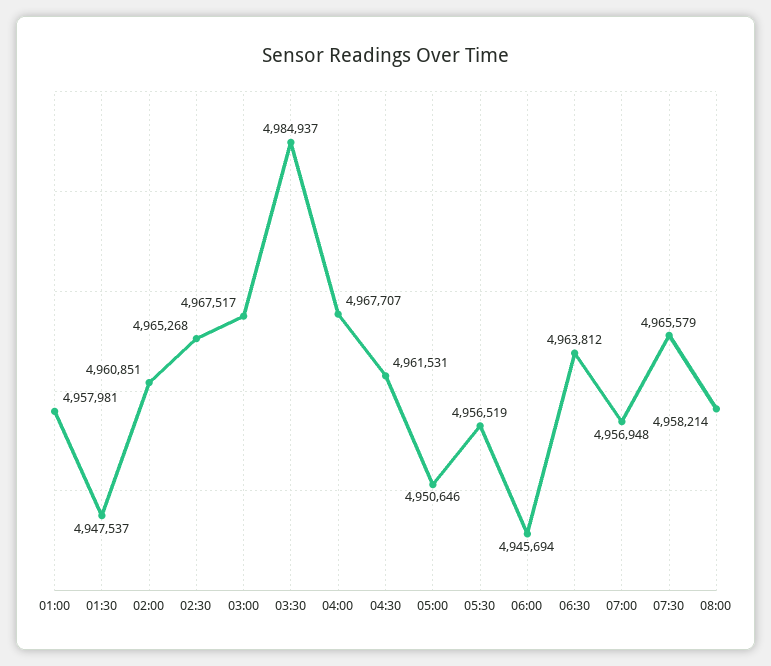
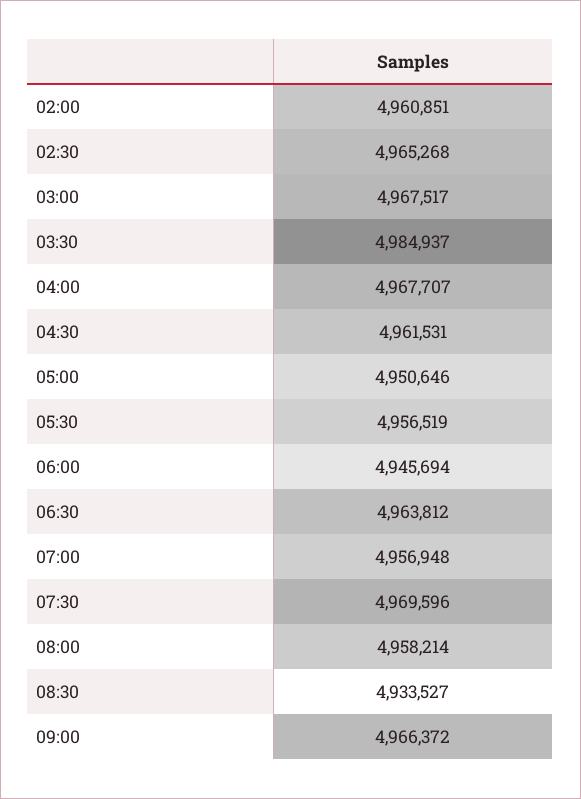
01:00: 4957981 -> none
01:30: 4947537 -> none
07:30: 4965579 -> 4969596
08:30: none -> 4933527
09:00: none -> 4966372

